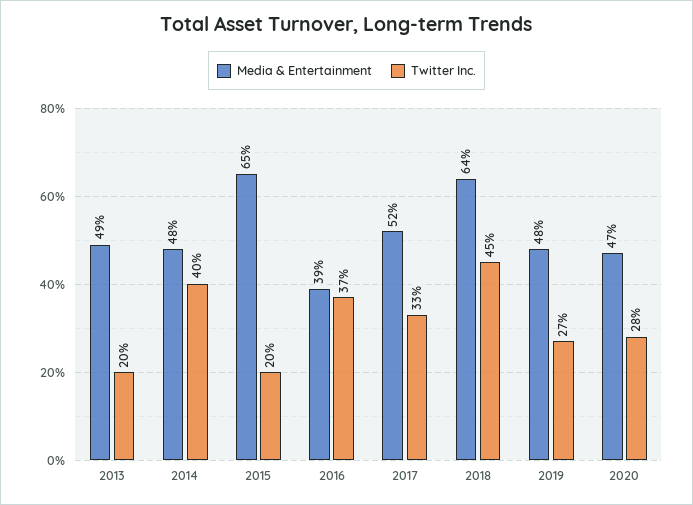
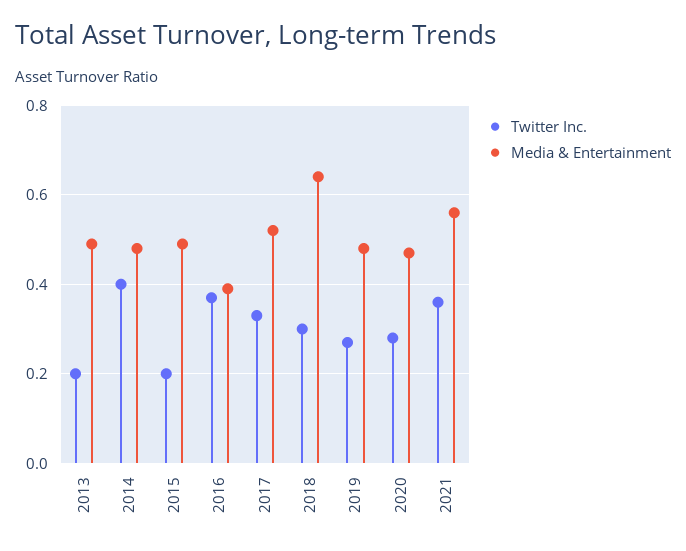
Media & Entertainment, 2015: 0.65 -> 0.5
Twitter Inc., 2018: 0.45 -> 0.3
Twitter Inc., 2021: none -> 0.35
Media & Entertainment, 2021: none -> 0.55

